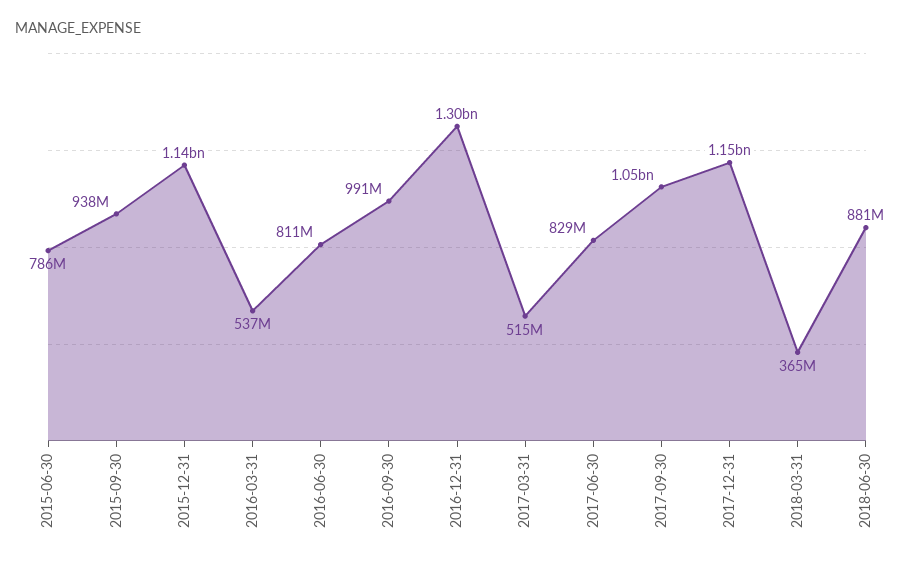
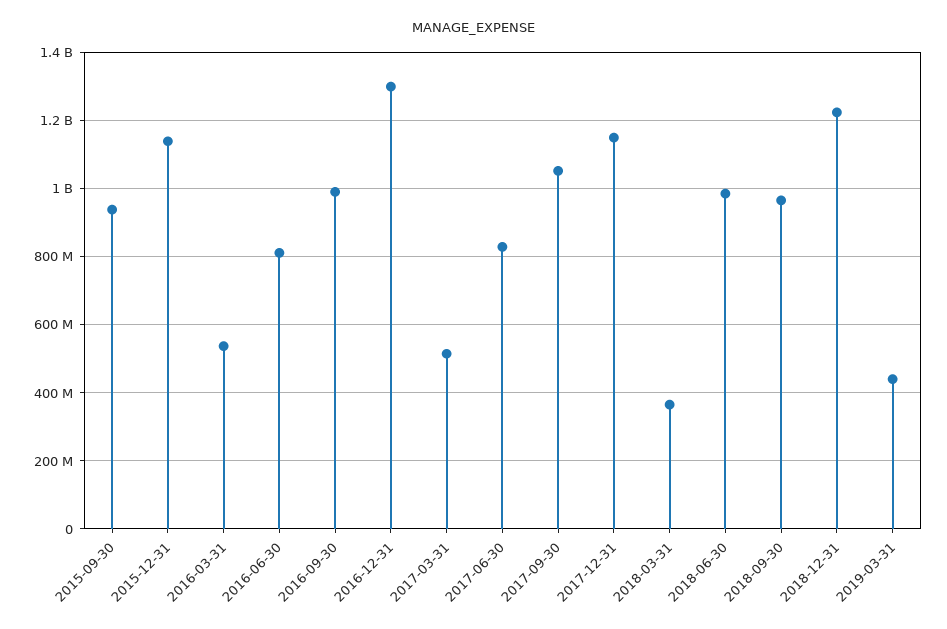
2015-06-30: 786000000 -> none
2018-06-30: 881000000 -> 980000000
2018-09-30: none -> 960000000
2018-12-31: none -> 1220000000
2019-03-31: none -> 440000000

